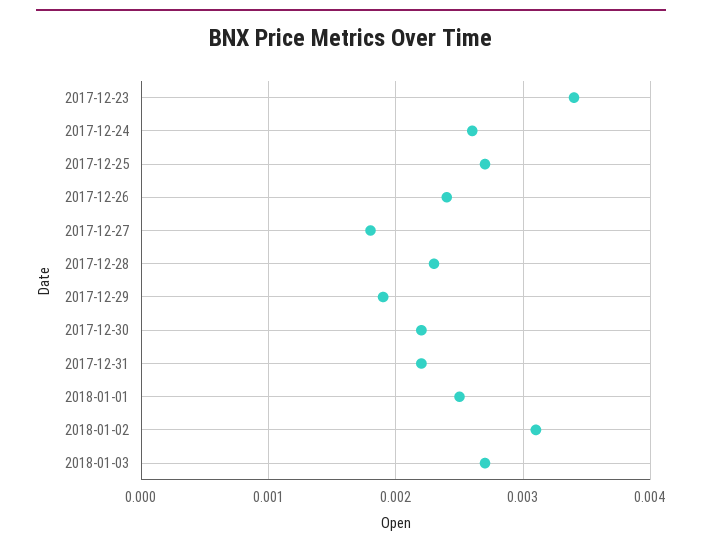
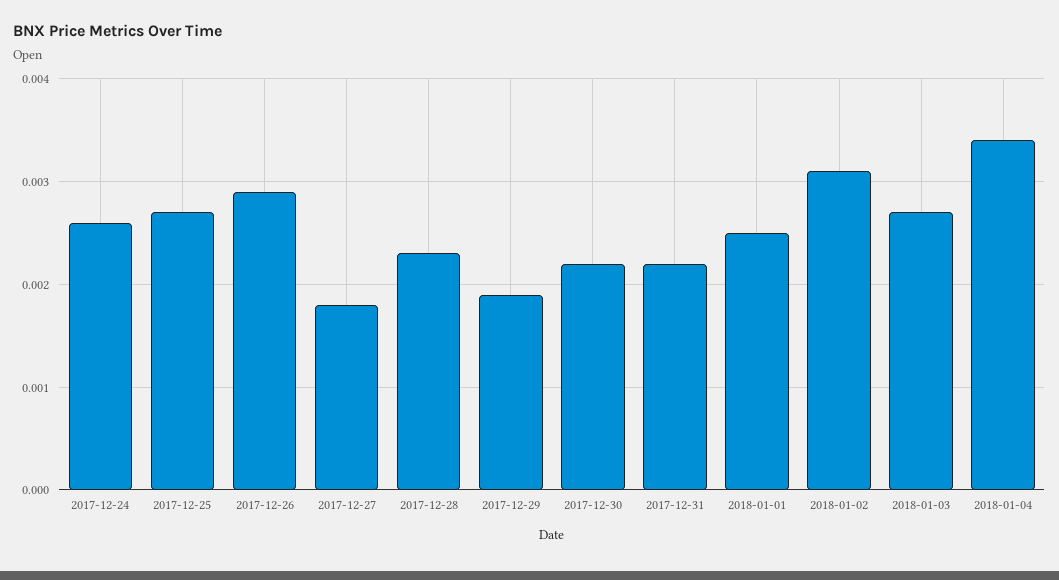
2017-12-23: 0.0034 -> none
2017-12-26: 0.0024 -> 0.0029
2018-01-04: none -> 0.0034

